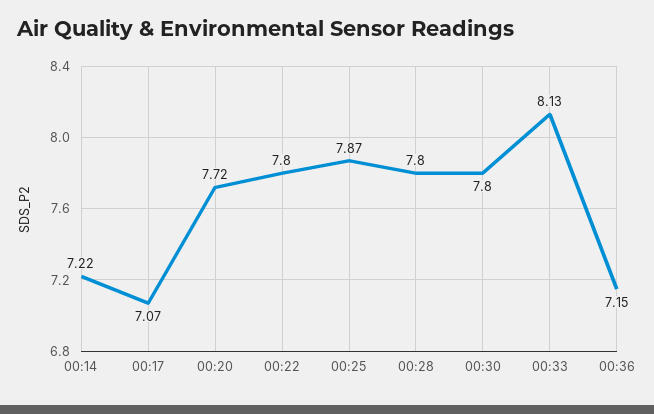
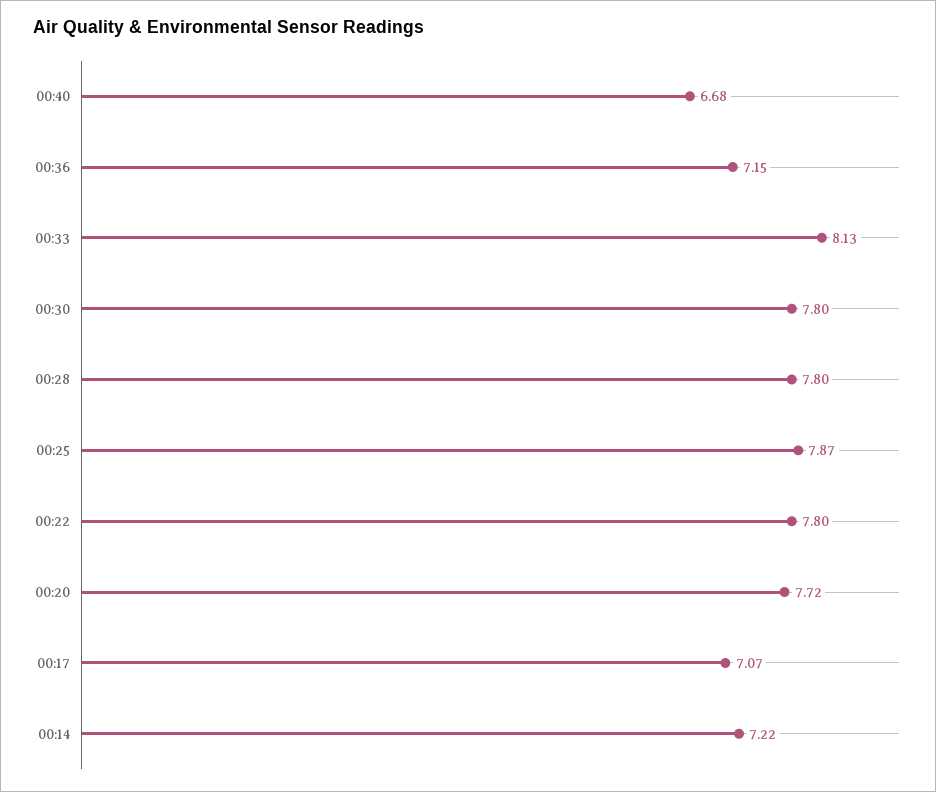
00:40: none -> 6.68

